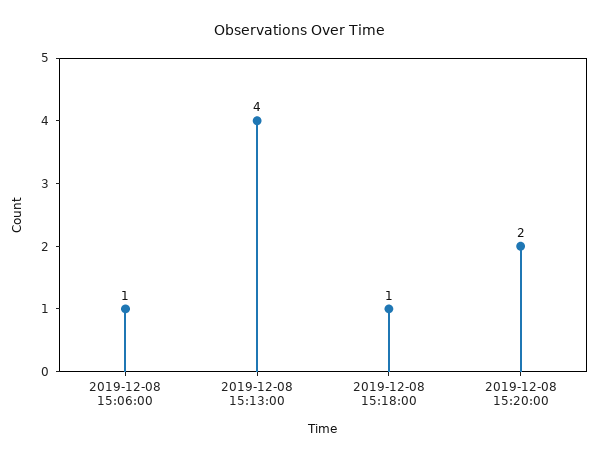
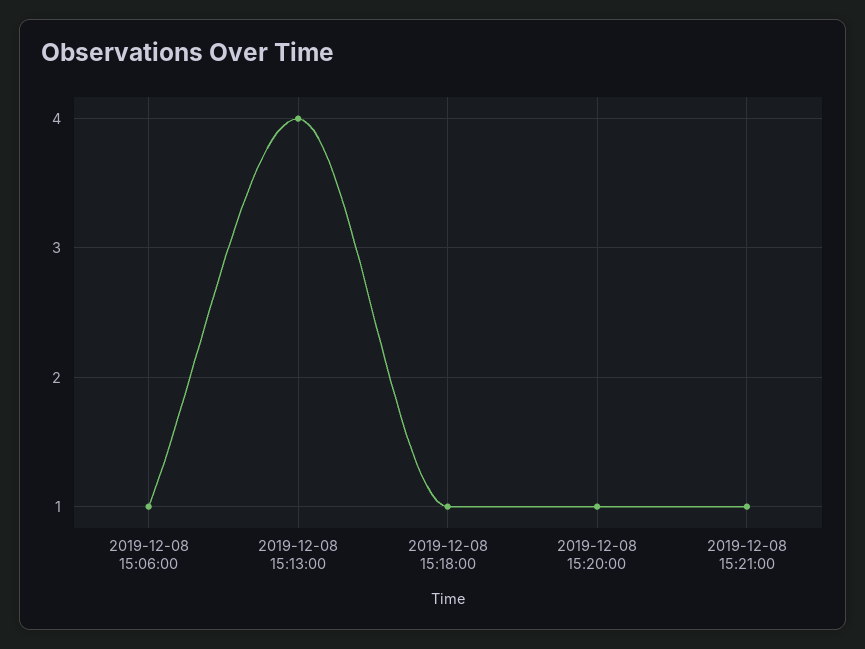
2019-12-08 15:20:00: 2 -> 1
2019-12-08 15:21:00: none -> 1

